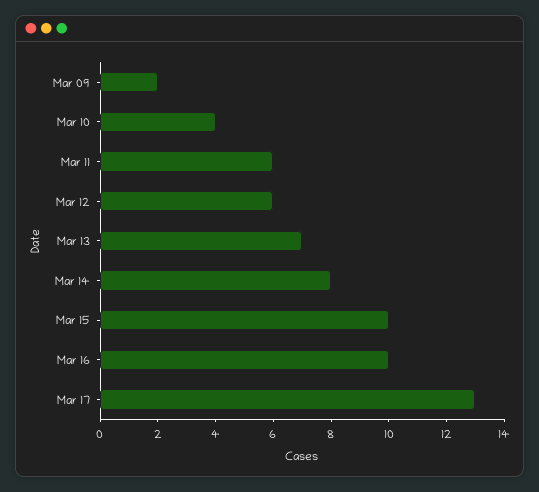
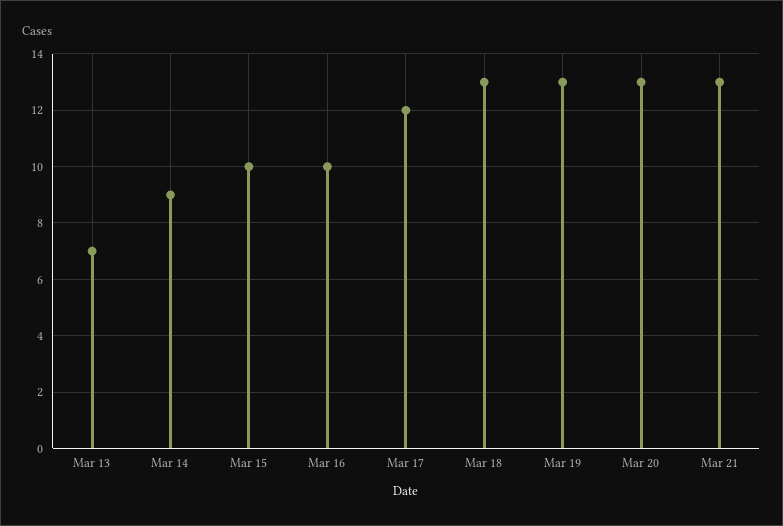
Mar 09: 2 -> none
Mar 10: 4 -> none
Mar 11: 6 -> none
Mar 12: 6 -> none
Mar 14: 8 -> 9
Mar 17: 13 -> 12
Mar 18: none -> 13
Mar 19: none -> 13
Mar 20: none -> 13
Mar 21: none -> 13

